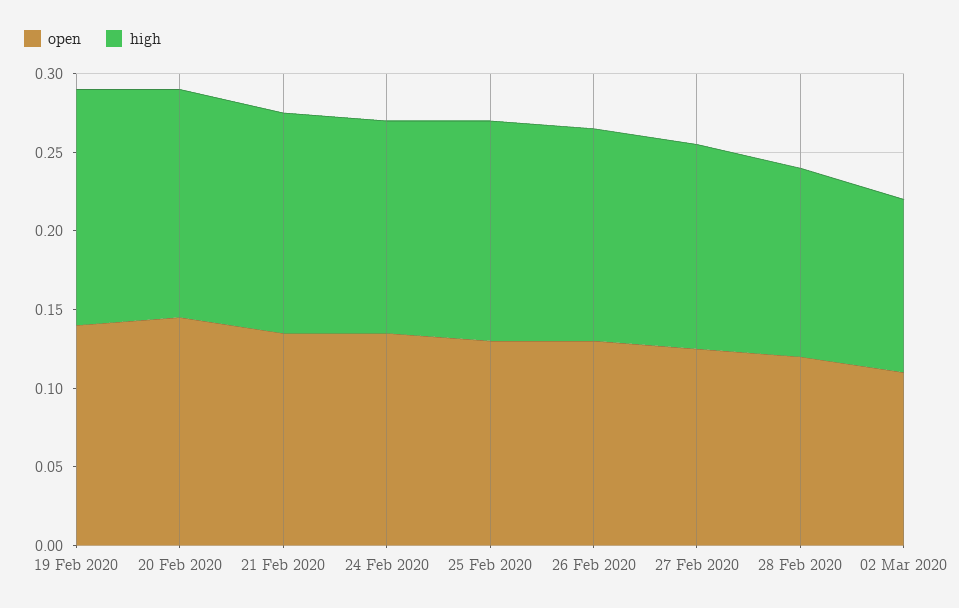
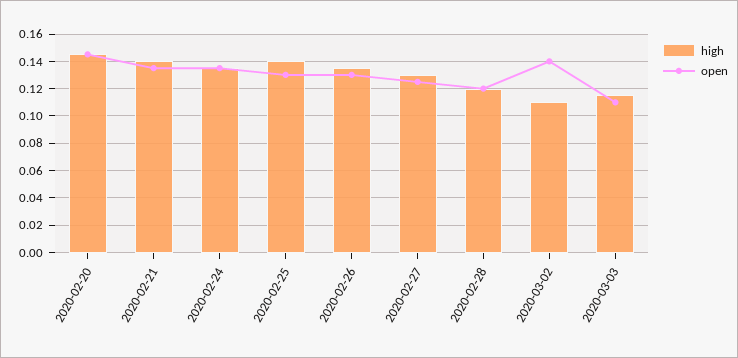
open, 19 Feb 2020: 0.14 -> none
high, 19 Feb 2020: 0.15 -> none
open, 02 Mar 2020: 0.11 -> 0.14
high, 2020-03-03: none -> 0.115
open, 2020-03-03: none -> 0.11

